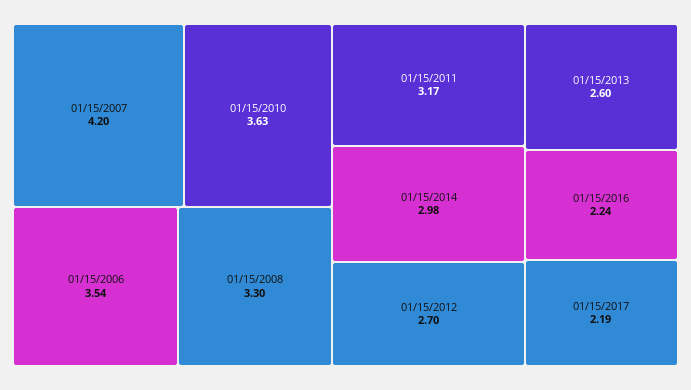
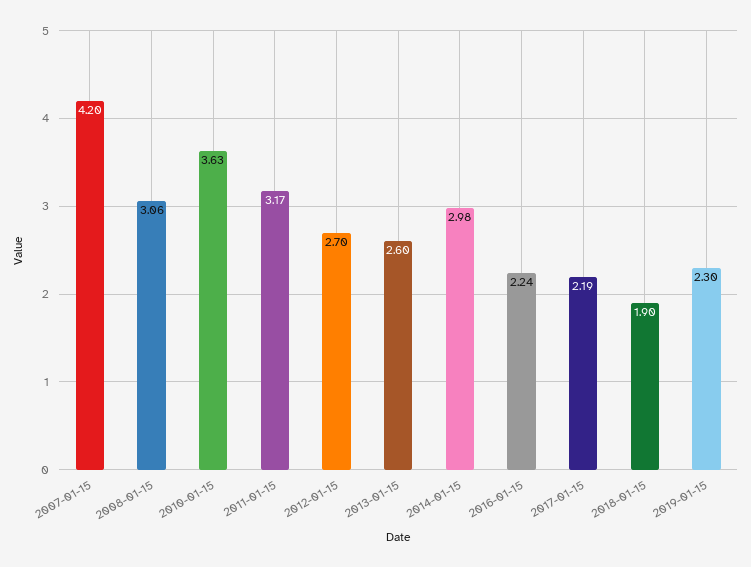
01/15/2006: 3.54 -> none
01/15/2008: 3.3 -> 3.06
2018-01-15: none -> 1.9
2019-01-15: none -> 2.3

